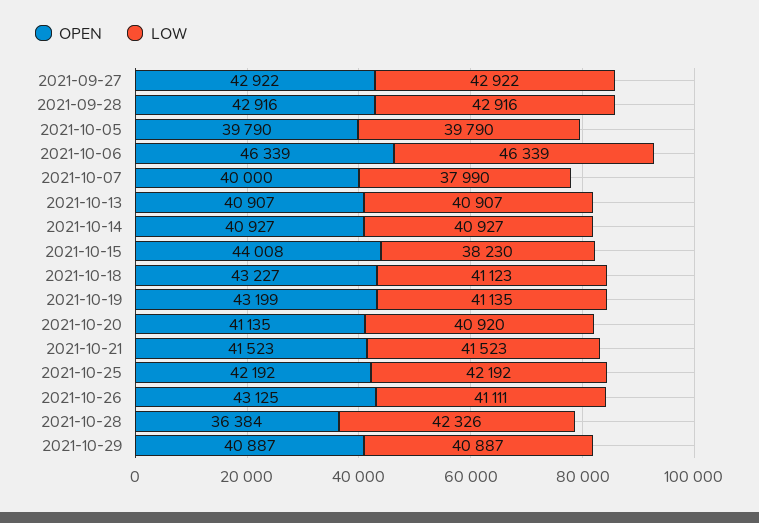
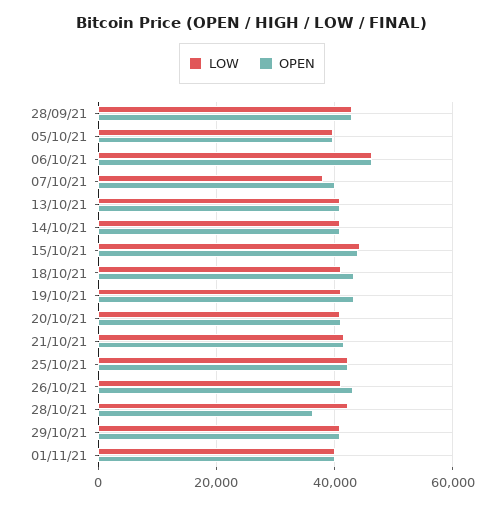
OPEN, 2021-09-27: 42922 -> none
LOW, 2021-09-27: 42922 -> none
LOW, 2021-10-15: 38230 -> 44000
LOW, 01/11/21: none -> 40000
OPEN, 01/11/21: none -> 40000

